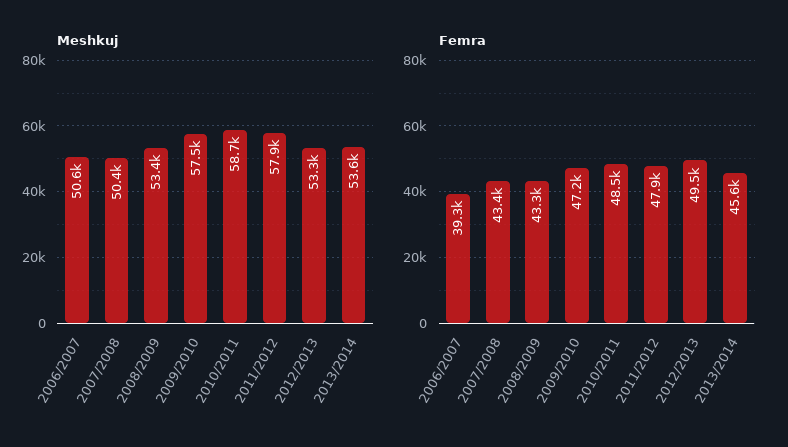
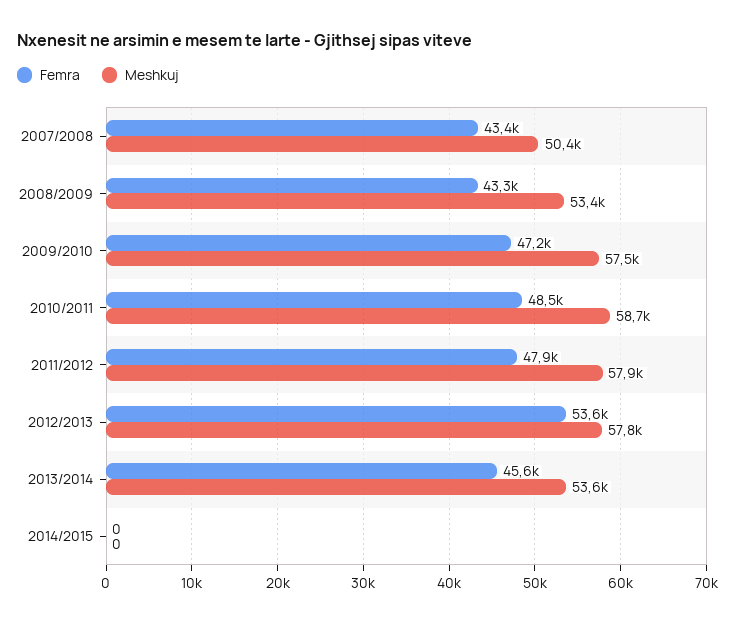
Meshkuj, 2006/2007: 50600 -> none
Meshkuj, 2012/2013: 53300 -> 57800
Femra, 2006/2007: 39300 -> none
Femra, 2012/2013: 49500 -> 53600
Femra, 2014/2015: none -> 0
Meshkuj, 2014/2015: none -> 0

